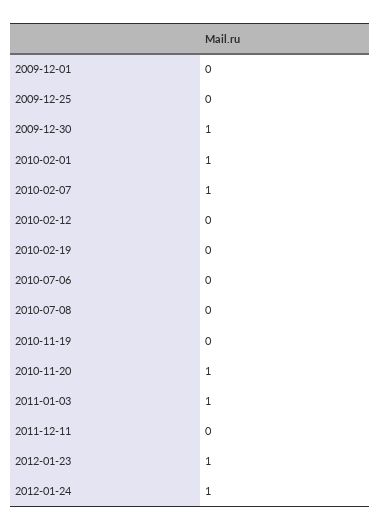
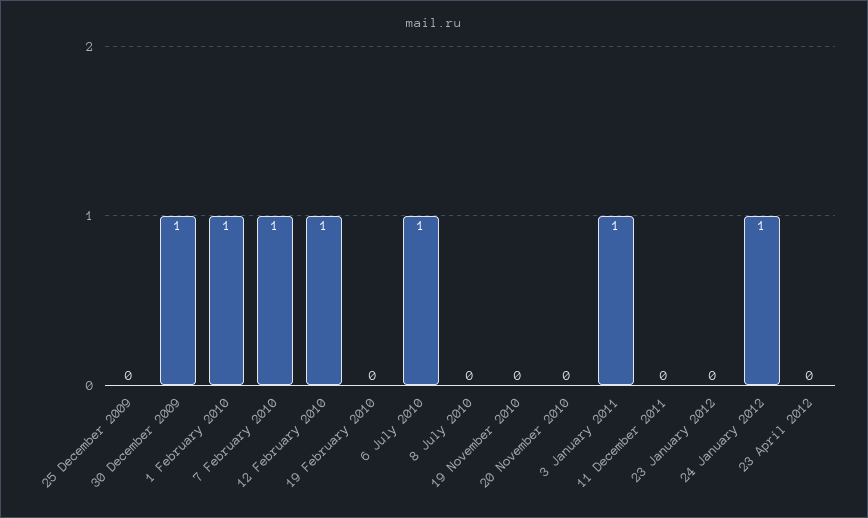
2009-12-01: 0 -> none
2010-02-12: 0 -> 1
2010-07-06: 0 -> 1
2010-11-20: 1 -> 0
2012-01-23: 1 -> 0
23 April 2012: none -> 0

